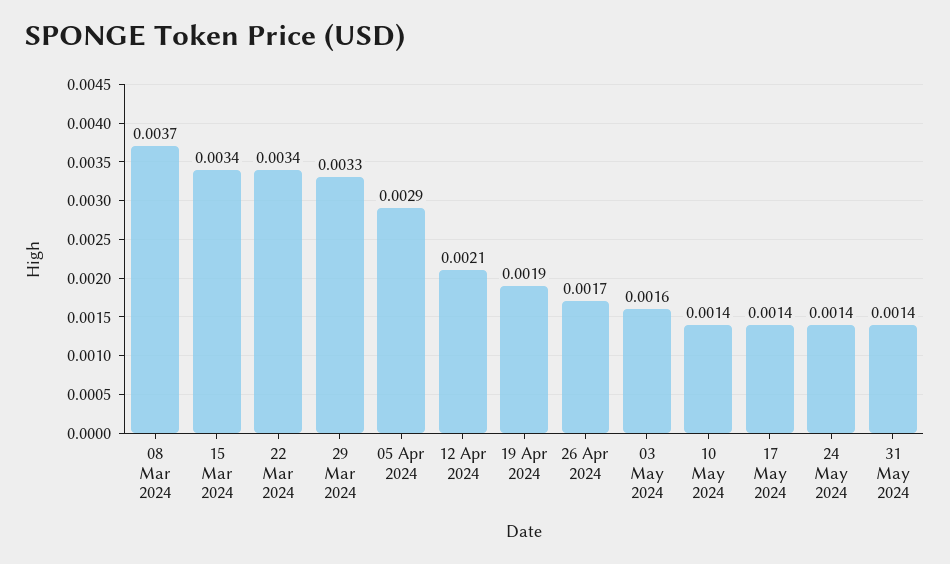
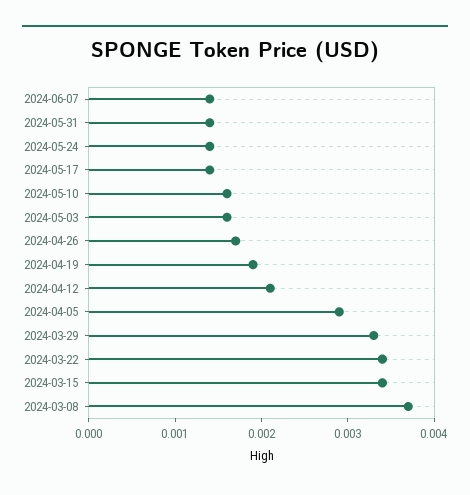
10 May 2024: 0.0014 -> 0.0016
2024-06-07: none -> 0.0014

